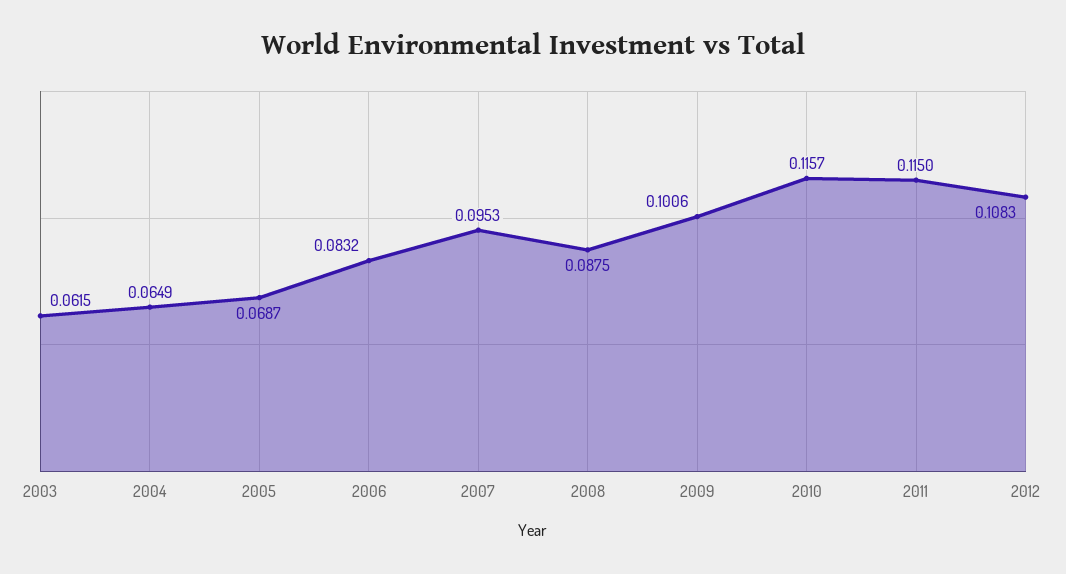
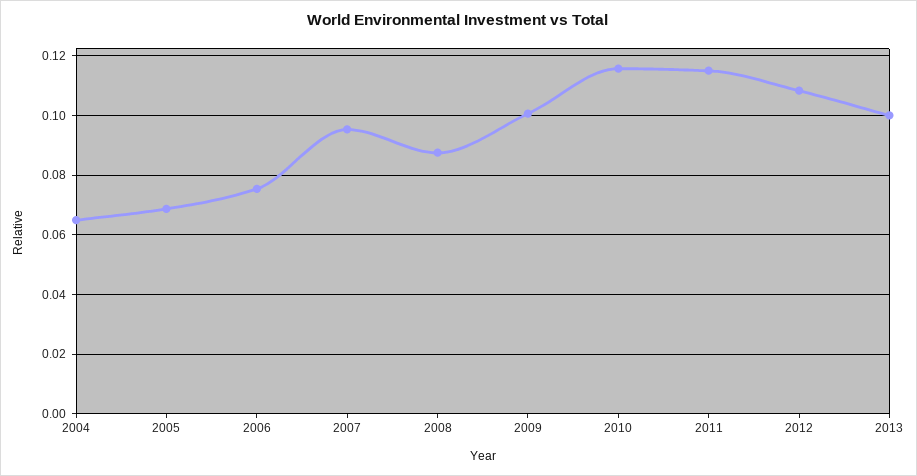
2003: 0.0615 -> none
2006: 0.0832 -> 0.075
2013: none -> 0.1

